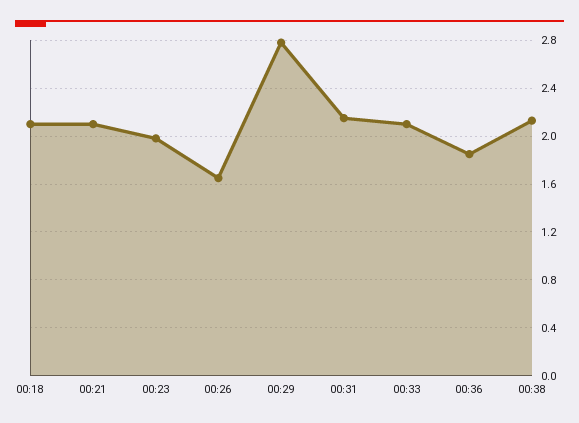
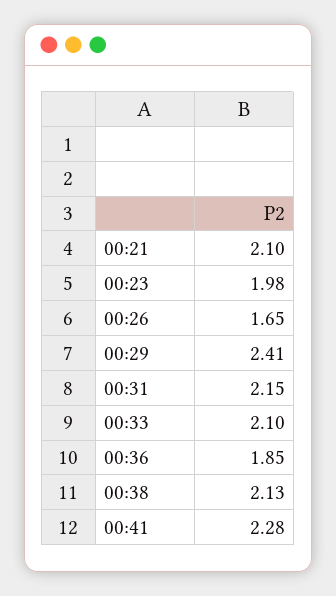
00:18: 2.1 -> none
00:29: 2.8 -> 2.41
00:41: none -> 2.28

